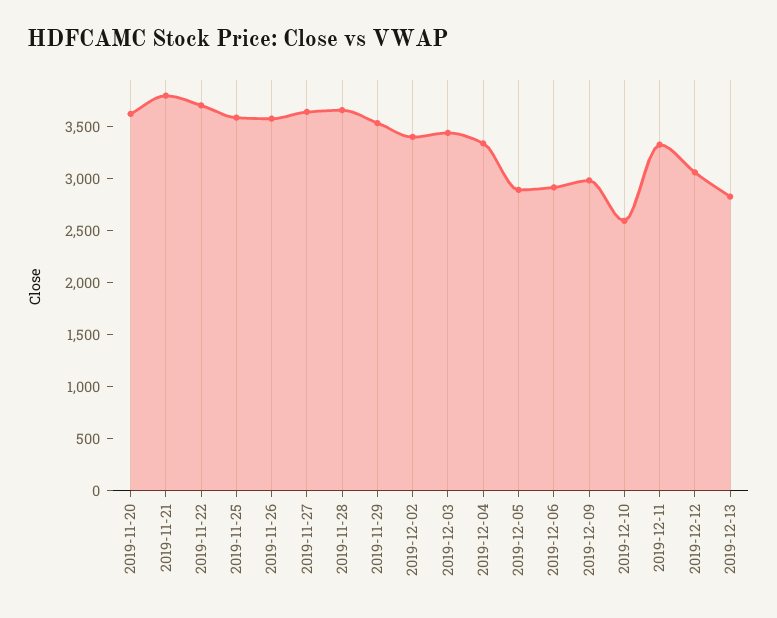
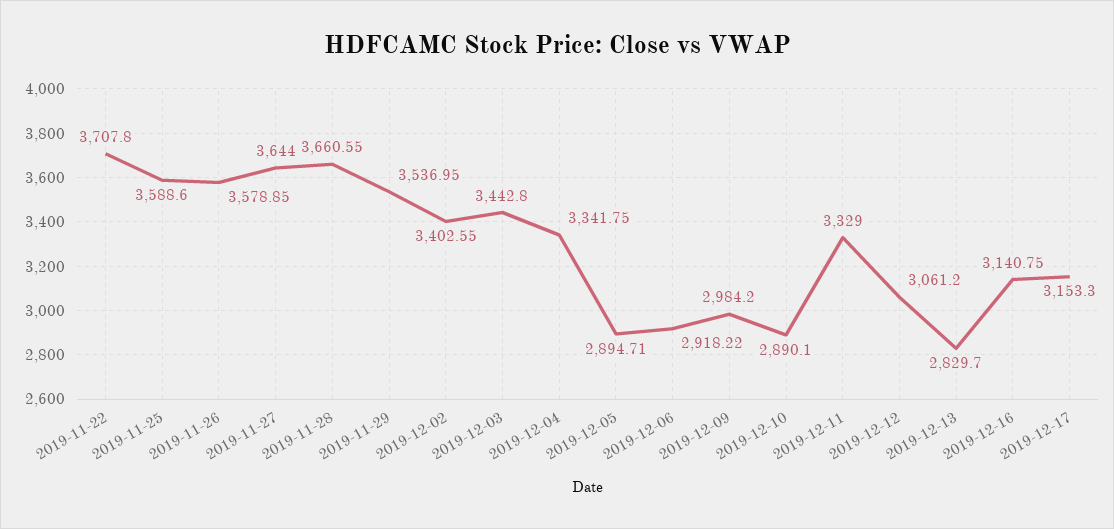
2019-11-20: 3600 -> none
2019-11-21: 3800 -> none
2019-12-10: 2600 -> 2890.1
2019-12-16: none -> 3140.75
2019-12-17: none -> 3153.3

